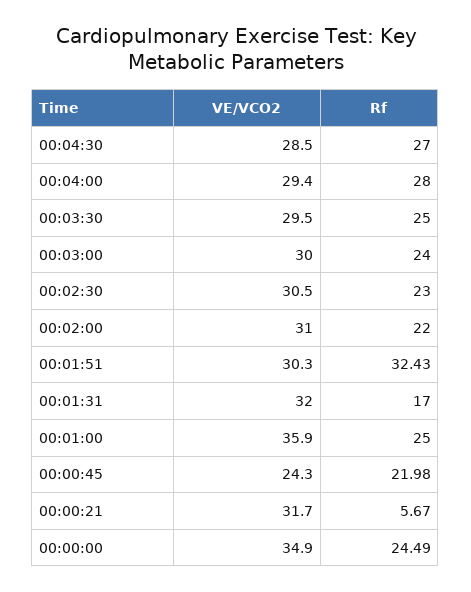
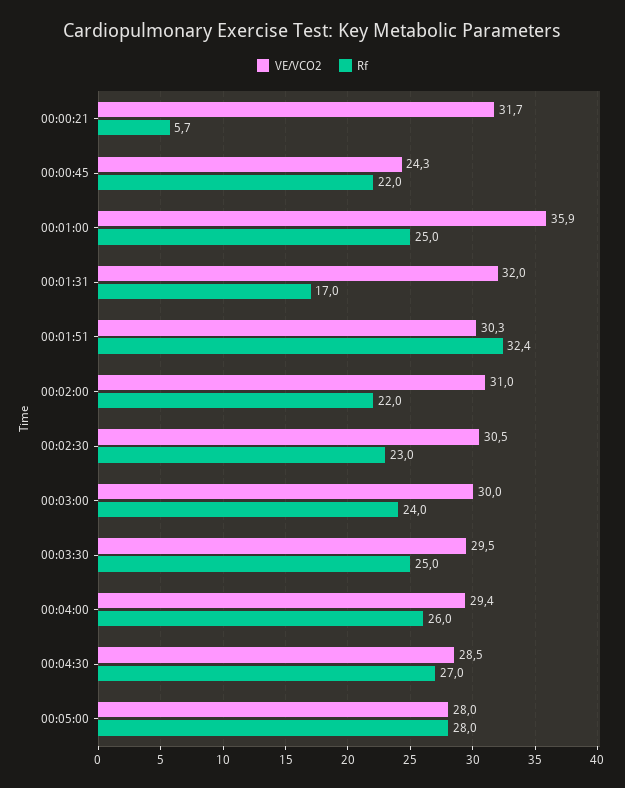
Rf, 00:04:00: 28 -> 26
VE/VCO2, 00:00:00: 34.9 -> none
Rf, 00:00:00: 24.49 -> none
VE/VCO2, 00:05:00: none -> 28
Rf, 00:05:00: none -> 28

